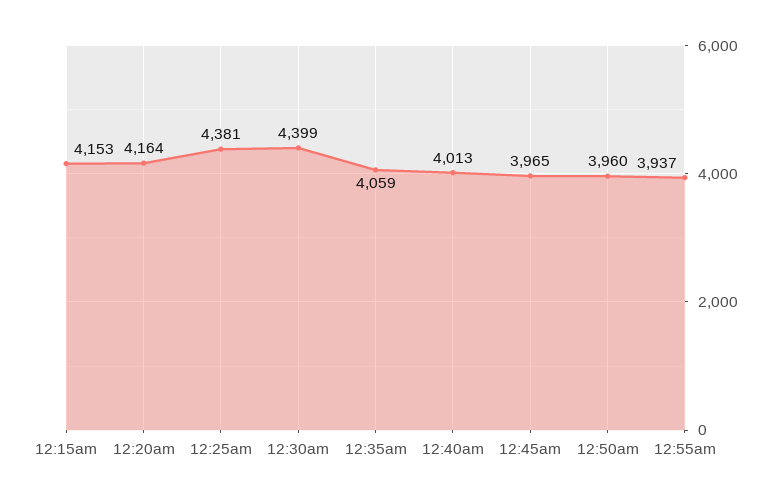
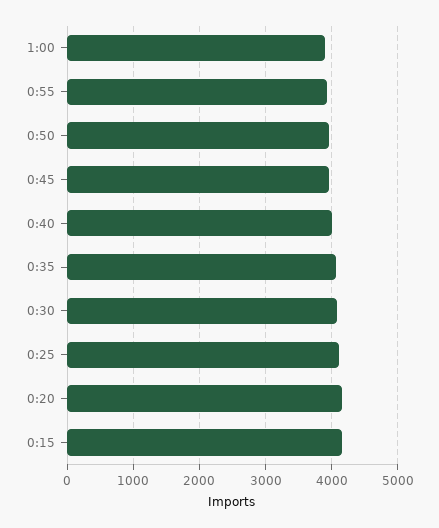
12:25am: 4381 -> 4100
12:30am: 4399 -> 4100
1:00: none -> 3900

